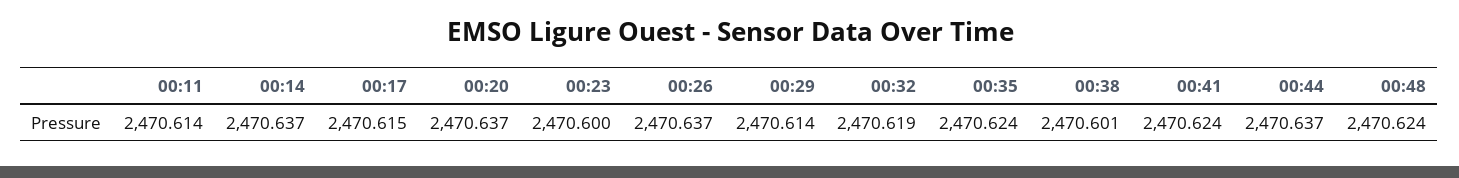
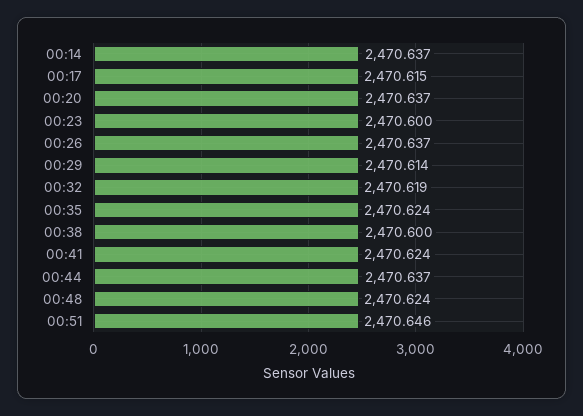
00:11: 2470.614 -> none
00:38: 2470.601 -> 2470.6
00:51: none -> 2470.646

